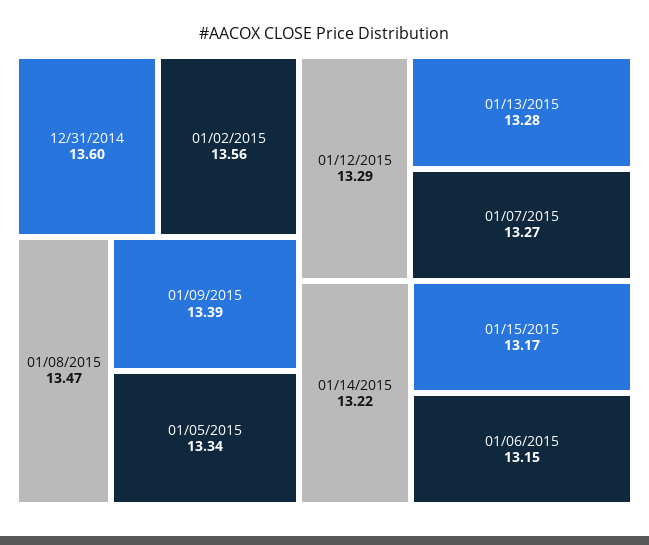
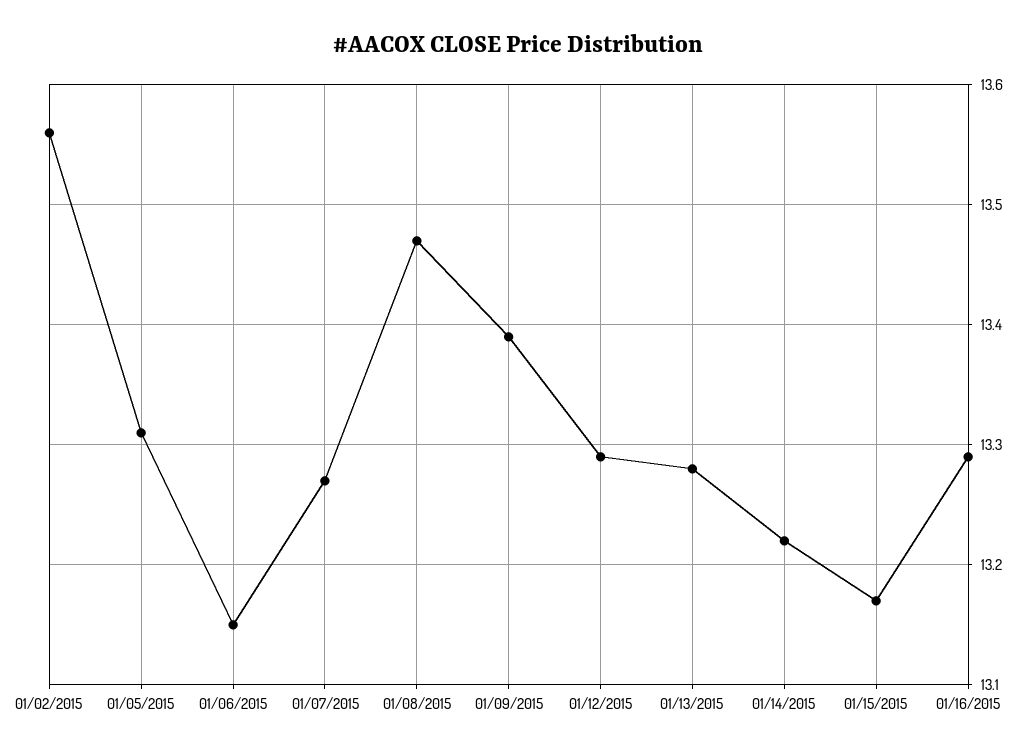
12/31/2014: 13.6 -> none
01/05/2015: 13.34 -> 13.31
01/16/2015: none -> 13.29

